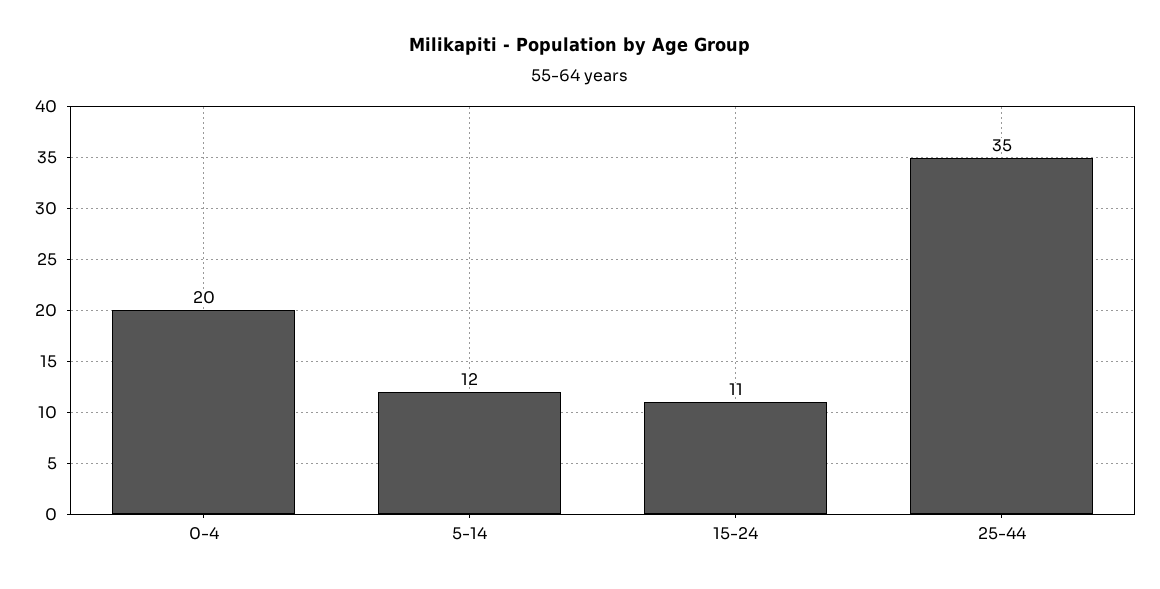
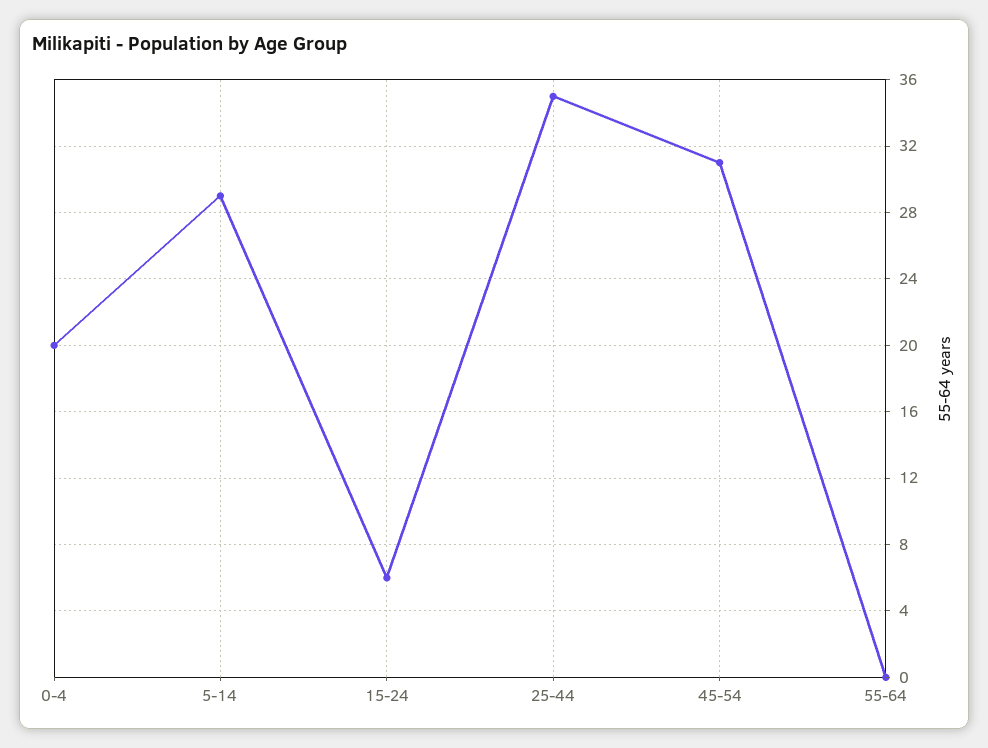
5-14: 12 -> 29
15-24: 11 -> 6
45-54: none -> 31
55-64: none -> 0

